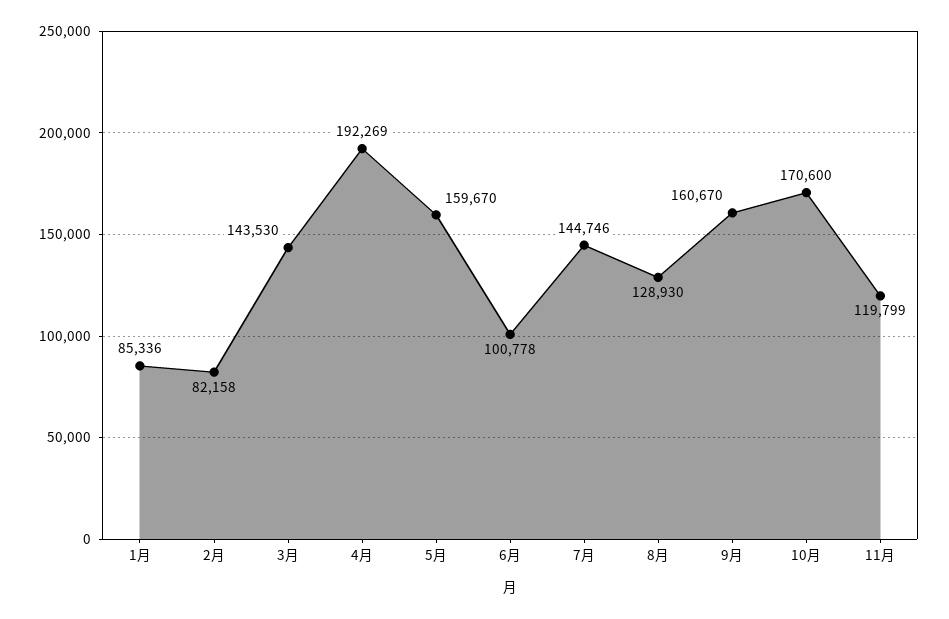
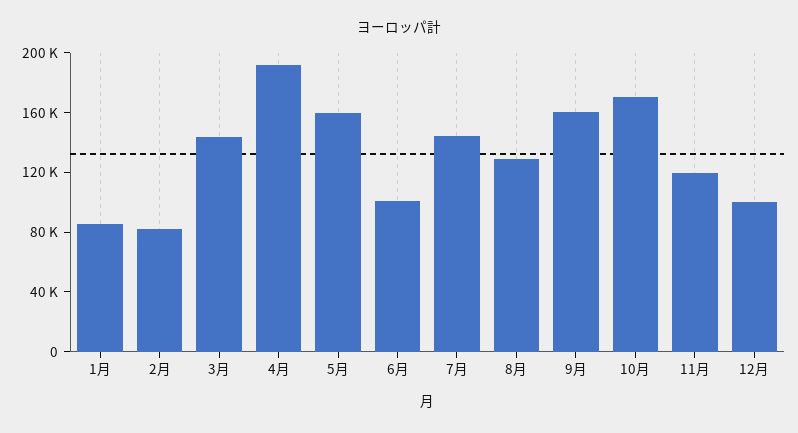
12月: none -> 100000

